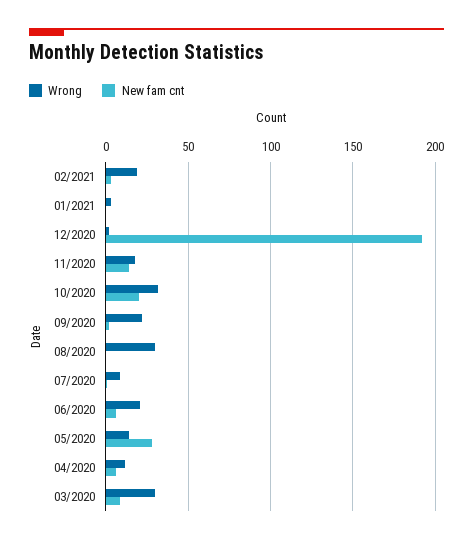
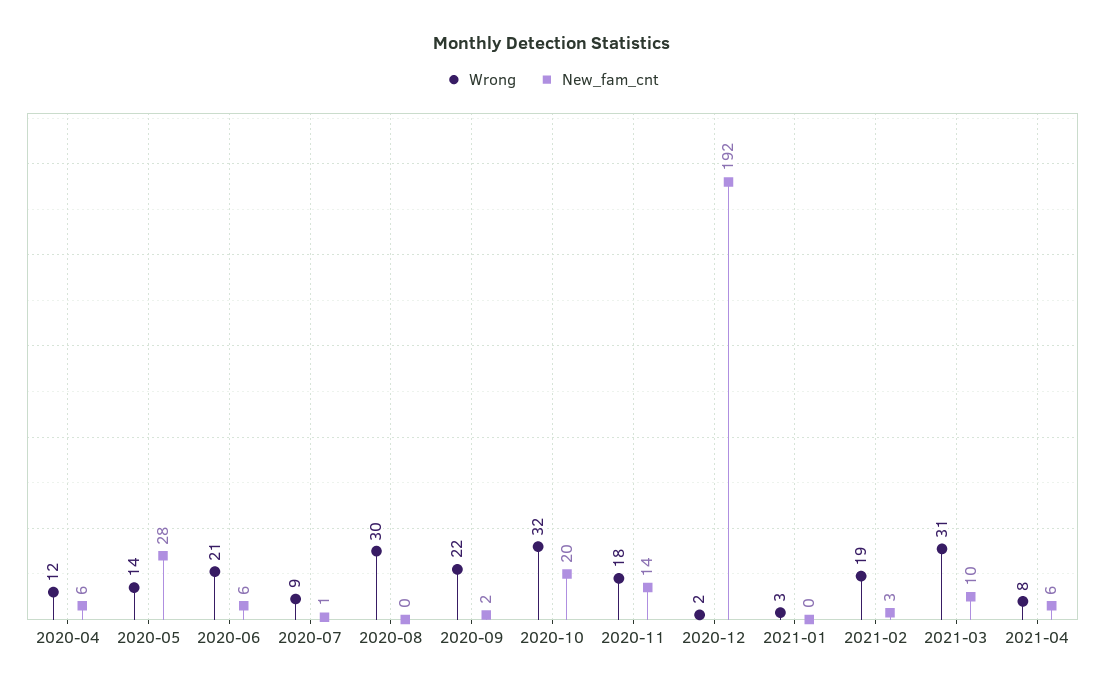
Wrong, 03/2020: 30 -> none
New fam cnt, 03/2020: 10 -> none
Wrong, 2021-03: none -> 31
New fam cnt, 2021-03: none -> 10
Wrong, 2021-04: none -> 8
New fam cnt, 2021-04: none -> 6

